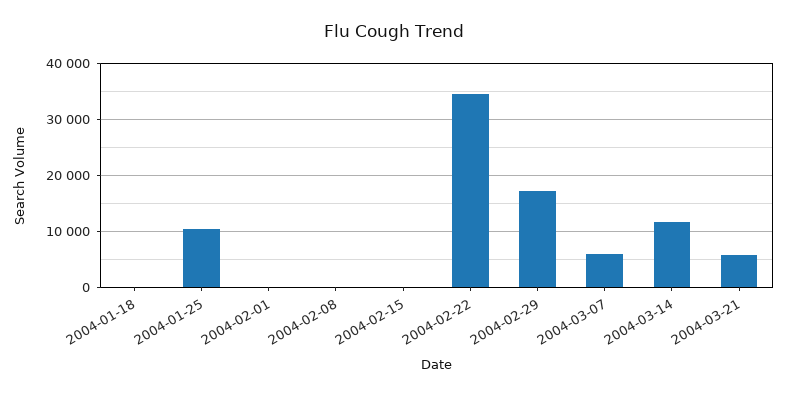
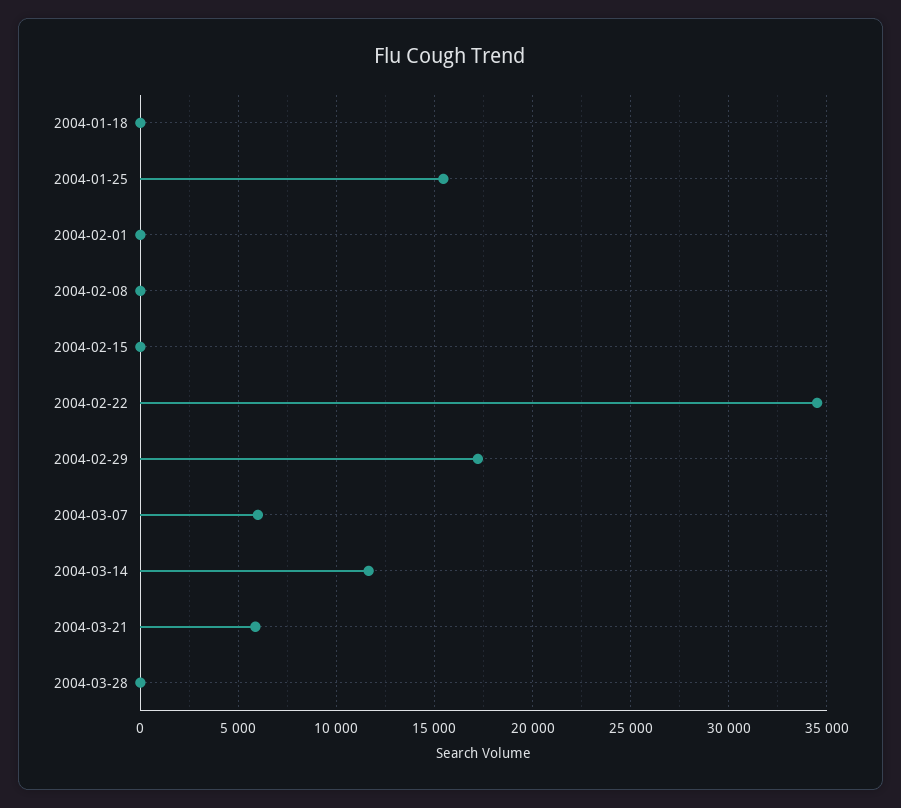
2004-01-25: 10000 -> 15500
2004-03-28: none -> 0

